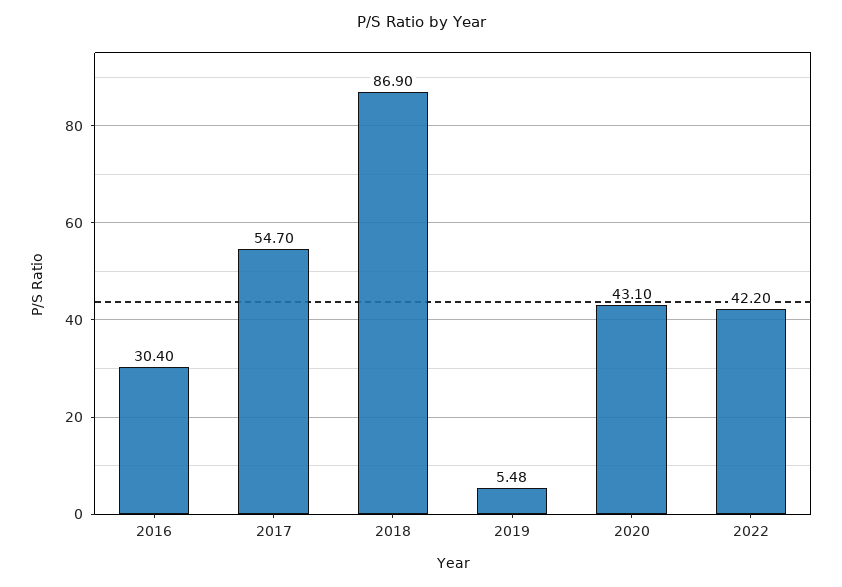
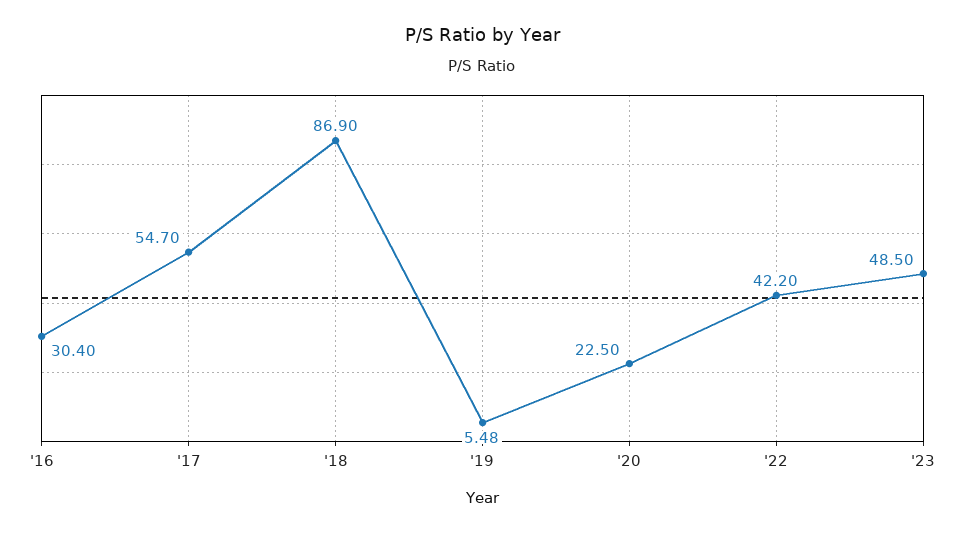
2020: 43.1 -> 22.5
'23: none -> 48.5

